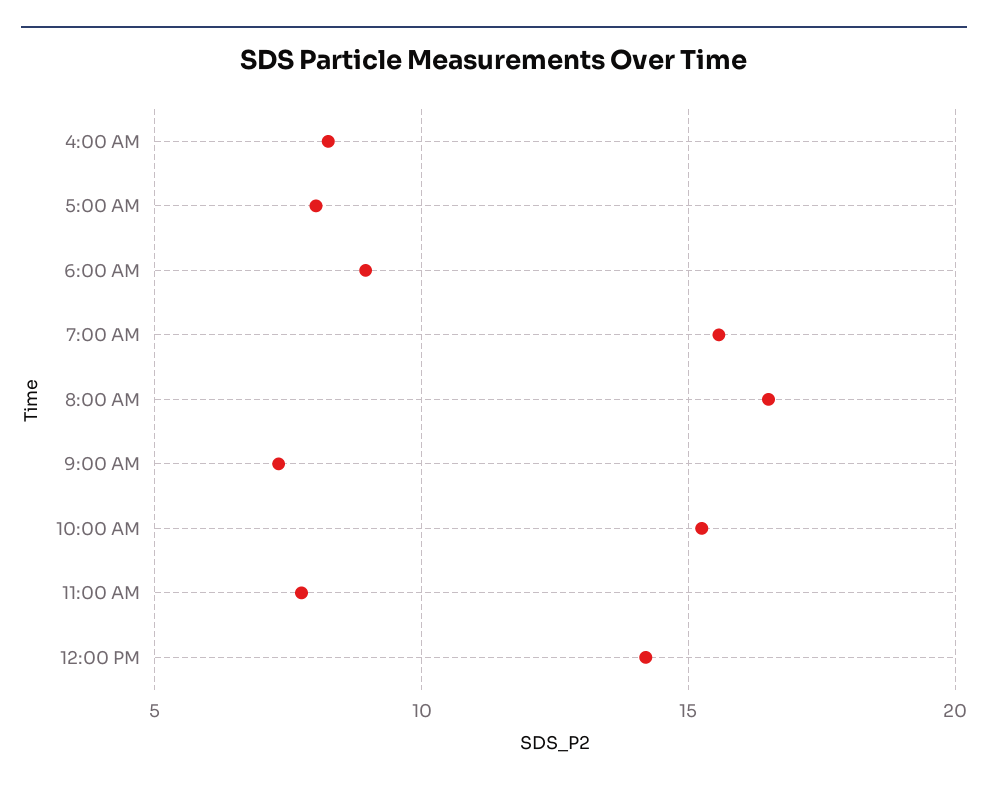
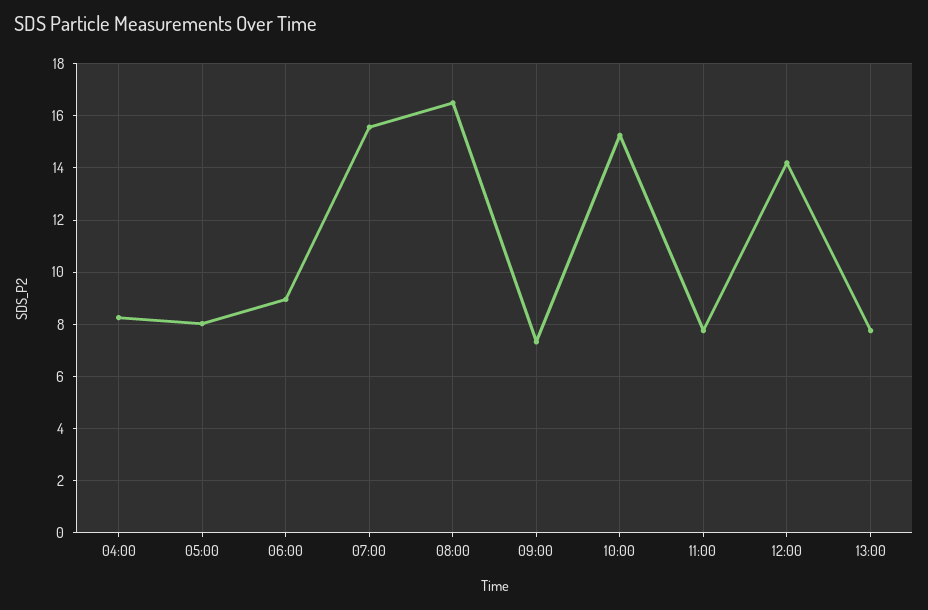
13:00: none -> 7.75

